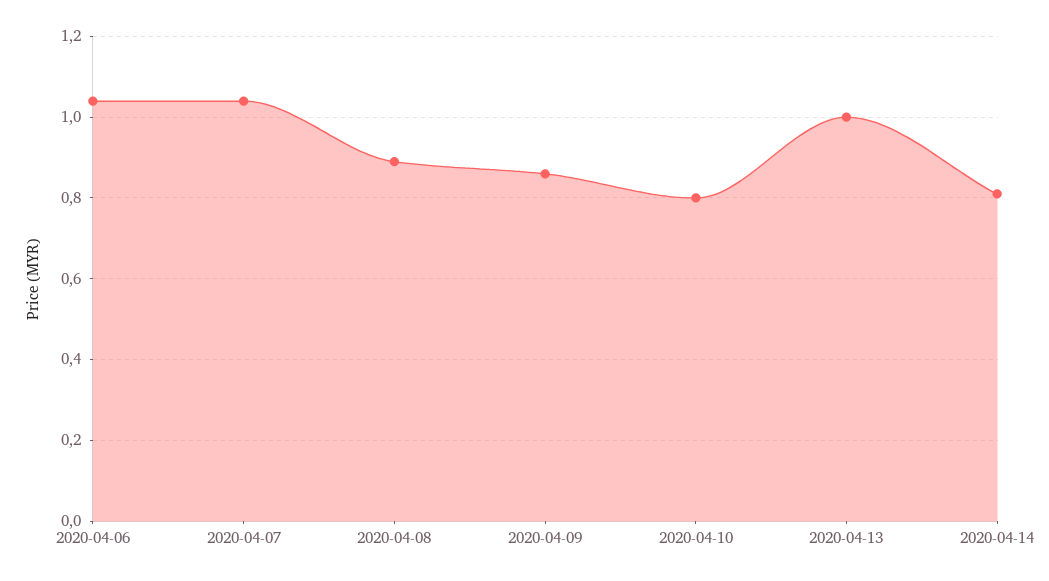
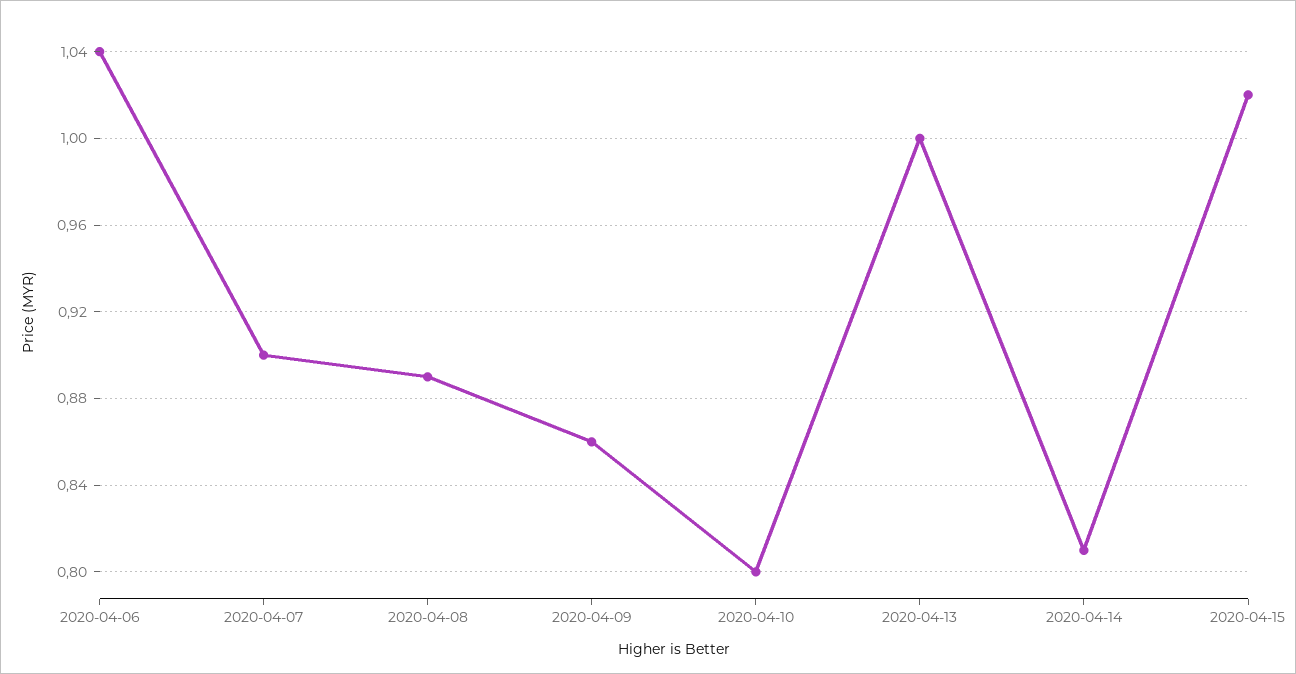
2020-04-07: 1.05 -> 0.9
2020-04-15: none -> 1.02

